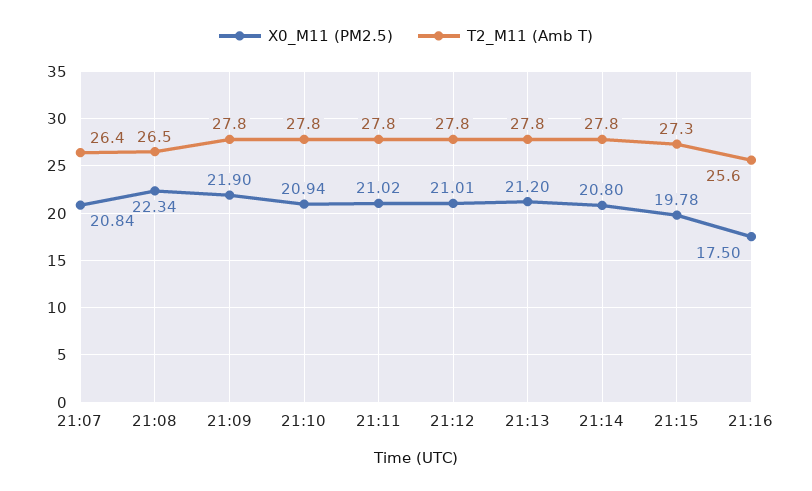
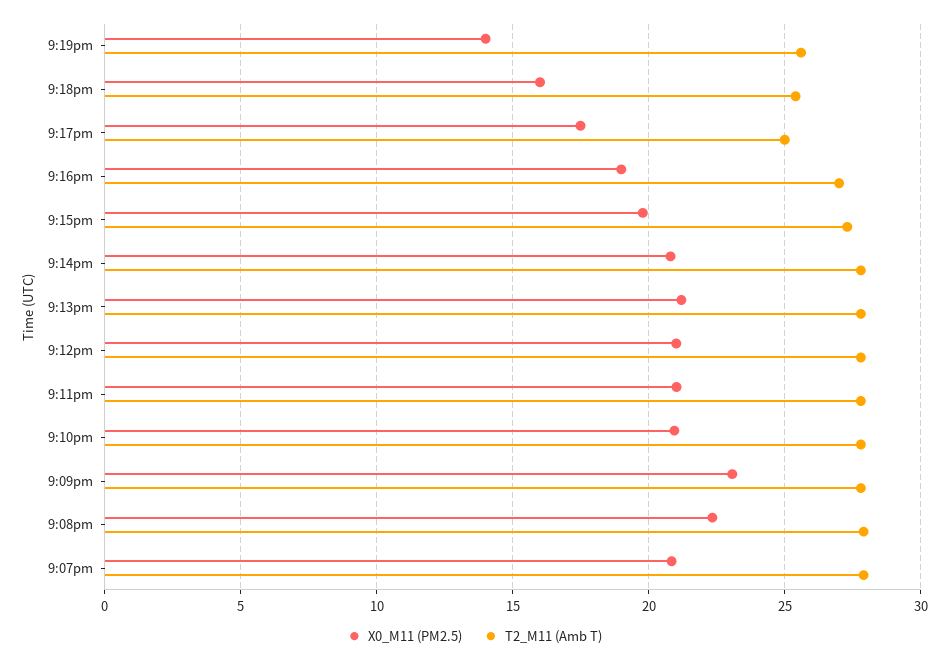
T2_M11 (Amb T), 21:07: 26.4 -> 28
T2_M11 (Amb T), 21:08: 26.5 -> 28
X0_M11 (PM2.5), 21:09: 21.9 -> 23
X0_M11 (PM2.5), 21:16: 17.5 -> 19
T2_M11 (Amb T), 21:16: 25.6 -> 27
X0_M11 (PM2.5), 9:19pm: none -> 14
T2_M11 (Amb T), 9:19pm: none -> 25.5
X0_M11 (PM2.5), 9:18pm: none -> 16
T2_M11 (Amb T), 9:18pm: none -> 25.5
X0_M11 (PM2.5), 9:17pm: none -> 17.5
T2_M11 (Amb T), 9:17pm: none -> 25

